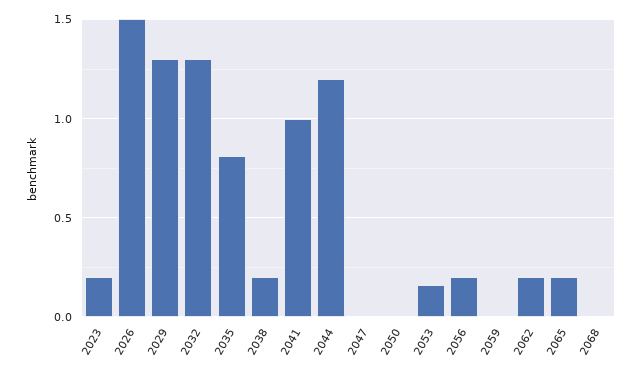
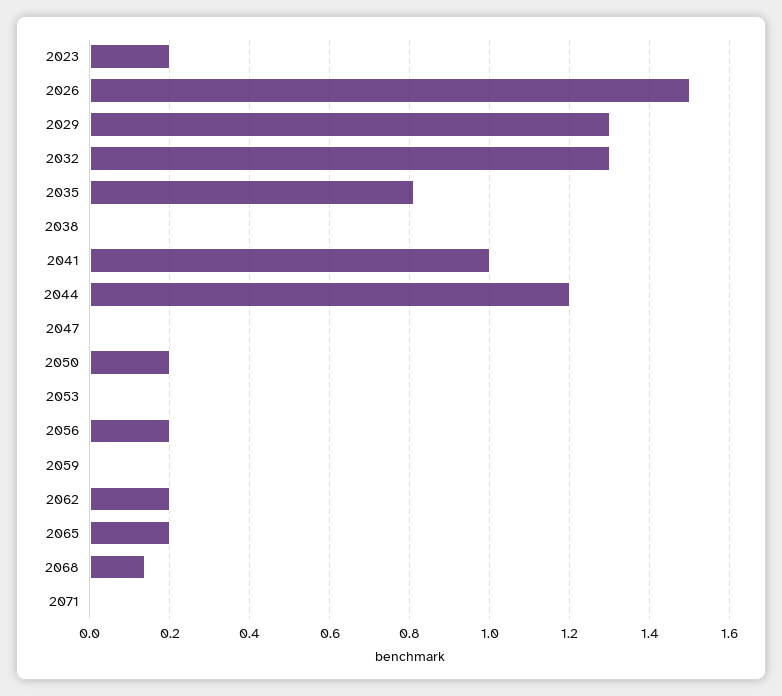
2038: 0.2 -> 0
2050: 0 -> 0.2
2053: 0.15 -> 0
2068: 0 -> 0.14
2071: none -> 0

